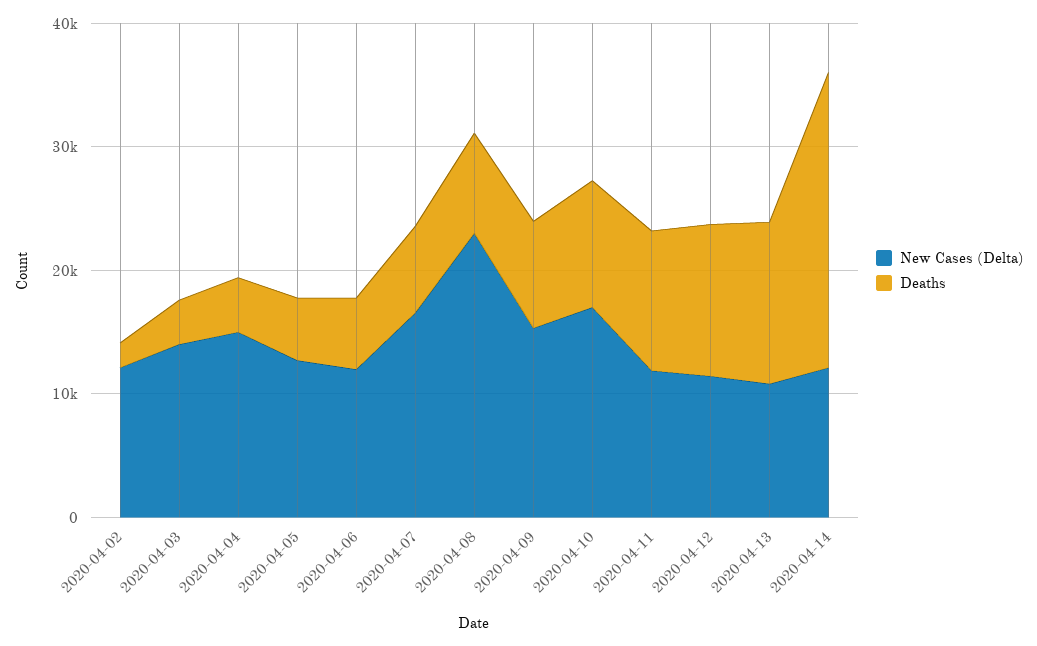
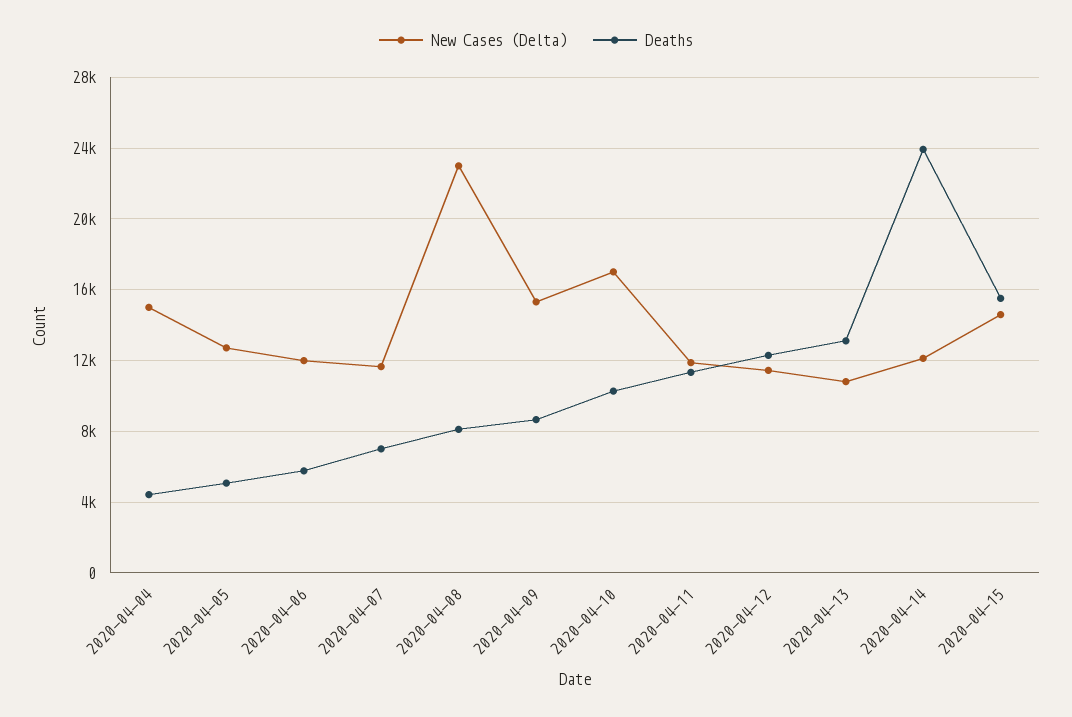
New Cases (Delta), 2020-04-02: 12000 -> none
Deaths, 2020-04-02: 2000 -> none
New Cases (Delta), 2020-04-03: 14000 -> none
Deaths, 2020-04-03: 4000 -> none
New Cases (Delta), 2020-04-07: 16000 -> 11500
New Cases (Delta), 2020-04-15: none -> 14500
Deaths, 2020-04-15: none -> 15500

